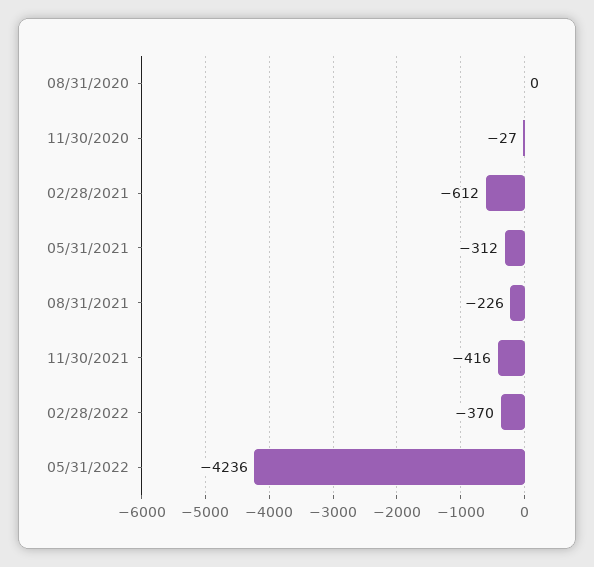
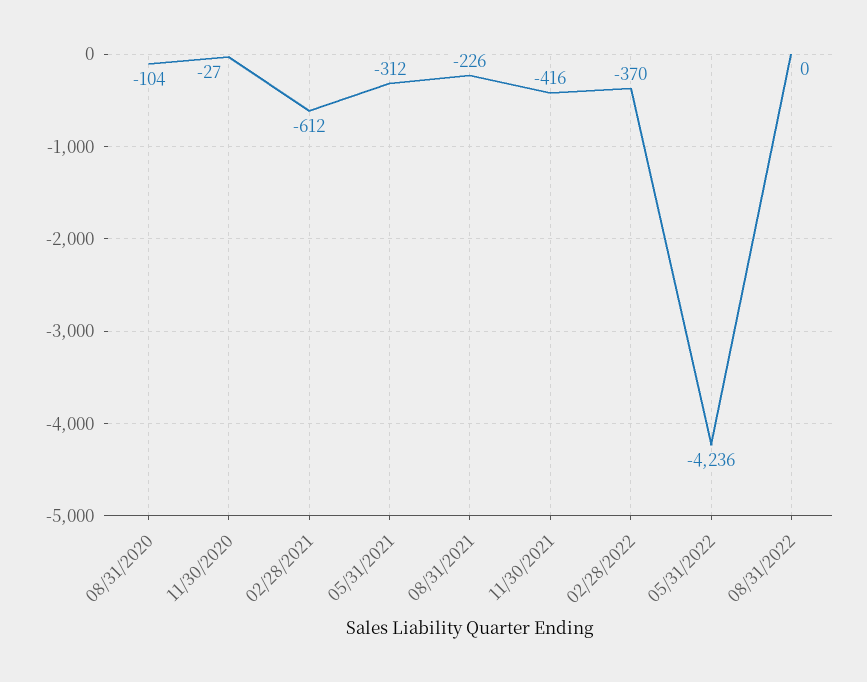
08/31/2020: 0 -> -104
08/31/2022: none -> 0

